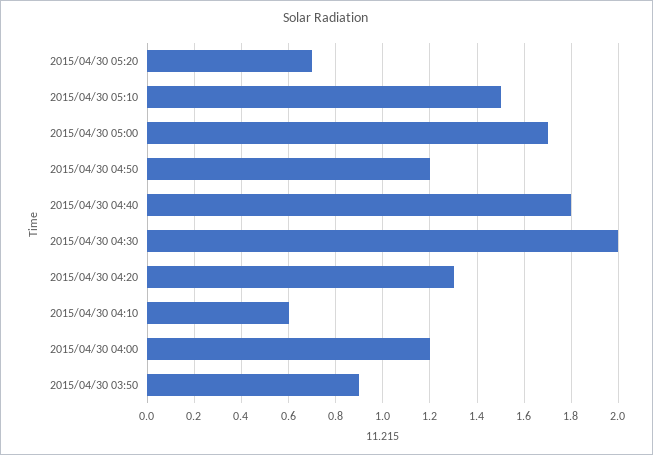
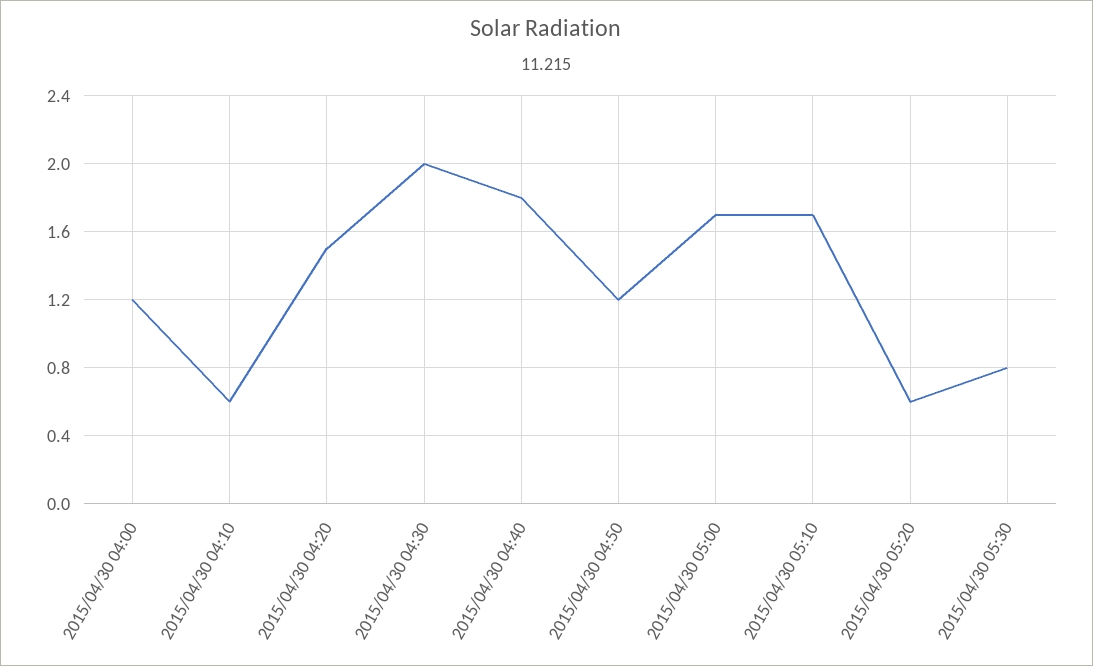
2015/04/30 05:20: 0.7 -> 0.6
2015/04/30 05:10: 1.5 -> 1.7
2015/04/30 04:20: 1.3 -> 1.5
2015/04/30 03:50: 0.9 -> none
2015/04/30 05:30: none -> 0.8

